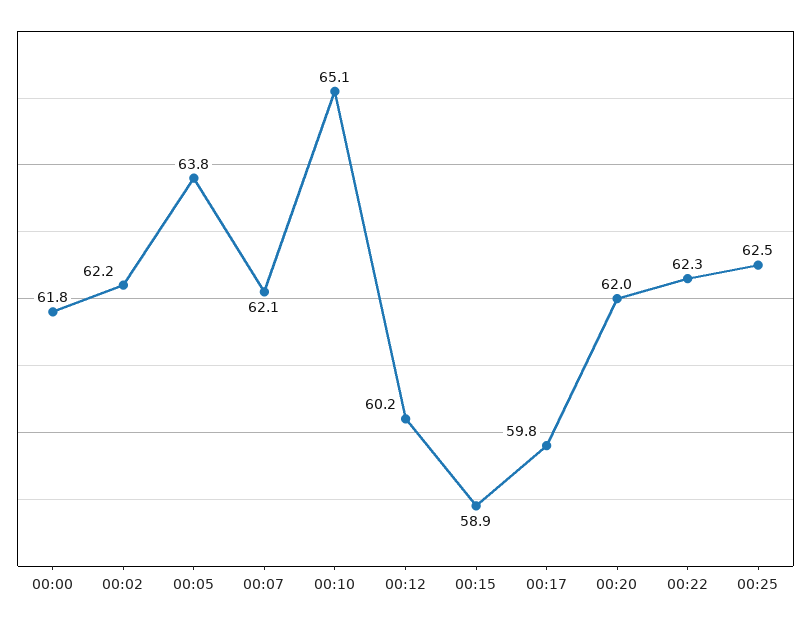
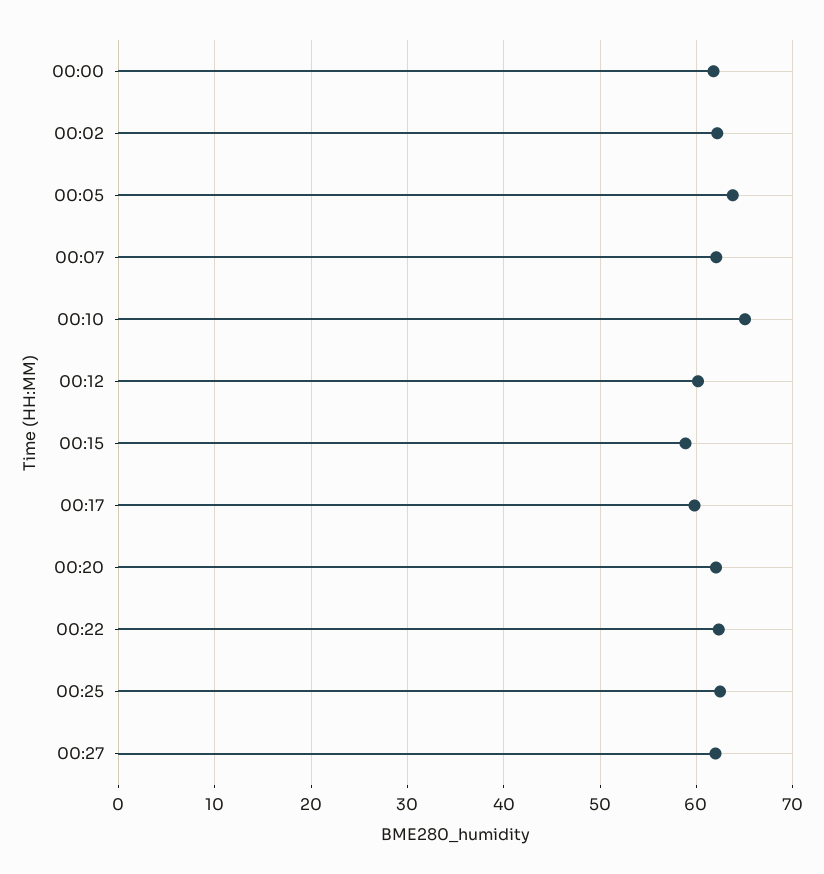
00:27: none -> 62

